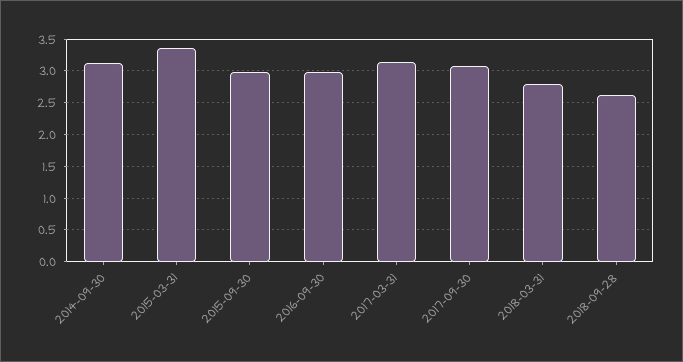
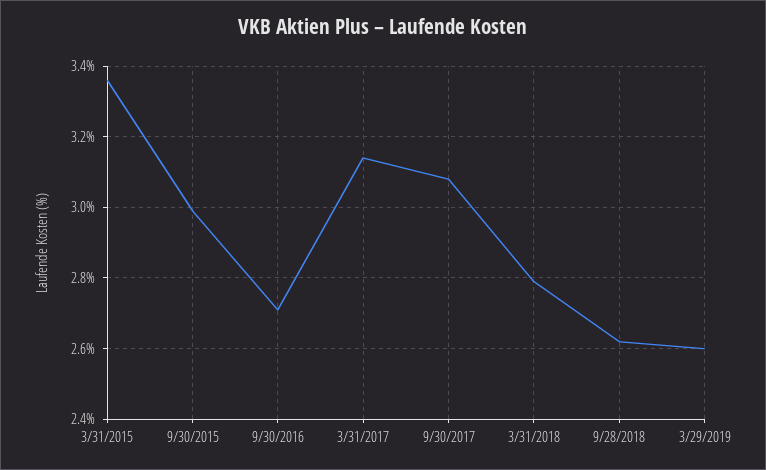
2014-09-30: 3.1 -> none
2016-09-30: 3 -> 2.7
3/29/2019: none -> 2.6

